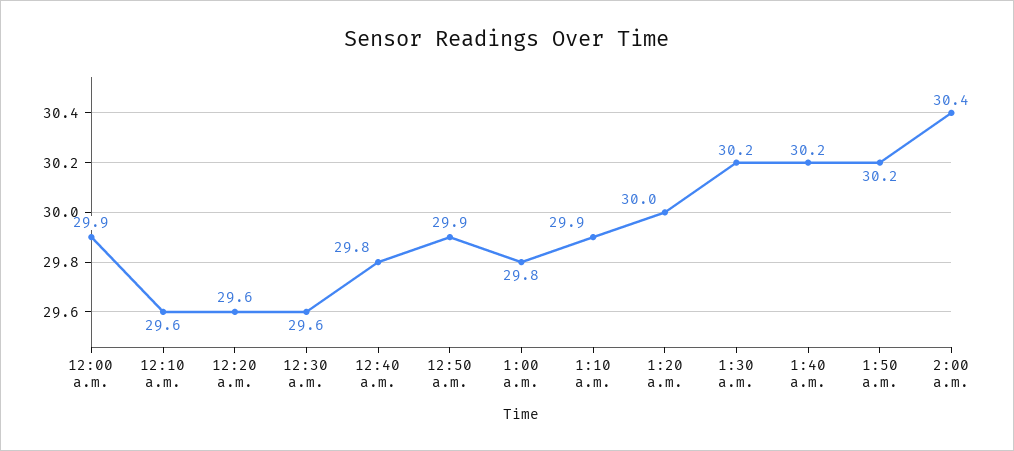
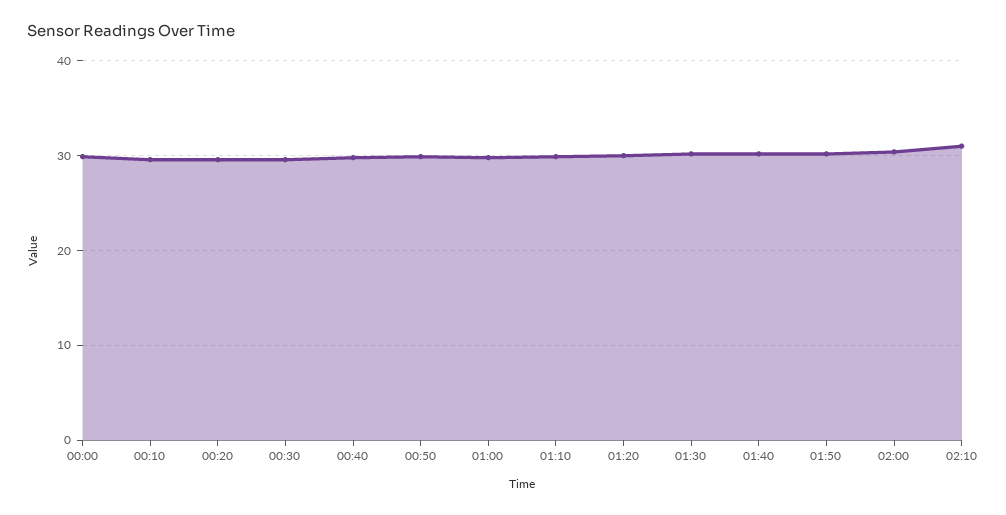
02:10: none -> 31

